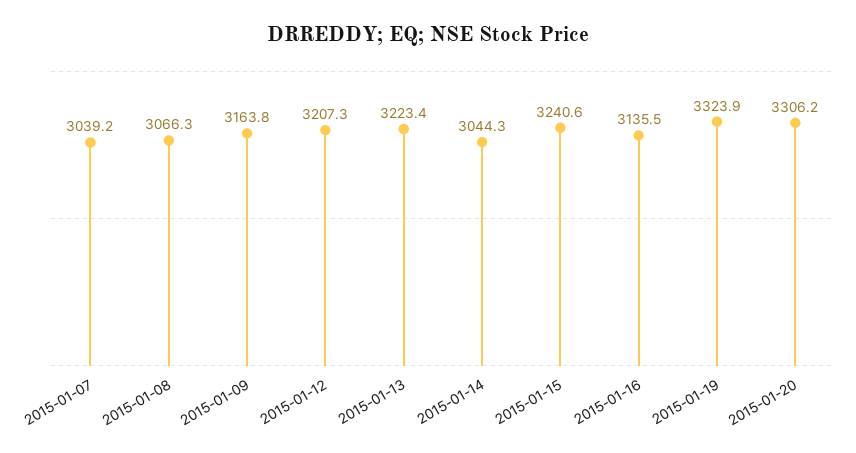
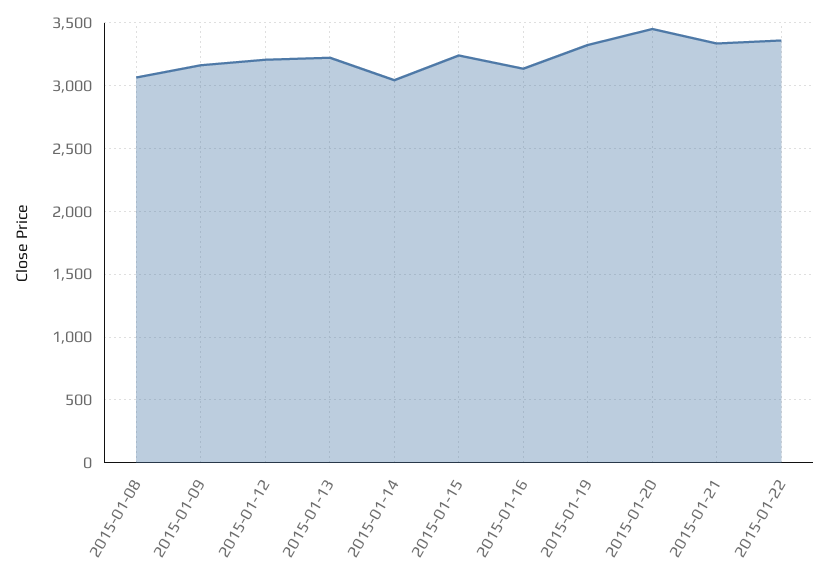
2015-01-07: 3039.2 -> none
2015-01-20: 3306.2 -> 3450
2015-01-21: none -> 3350
2015-01-22: none -> 3350

